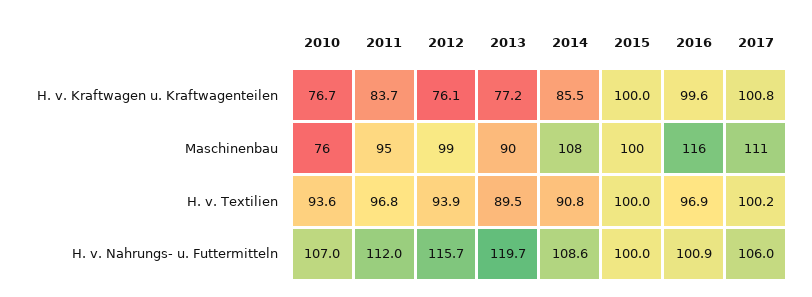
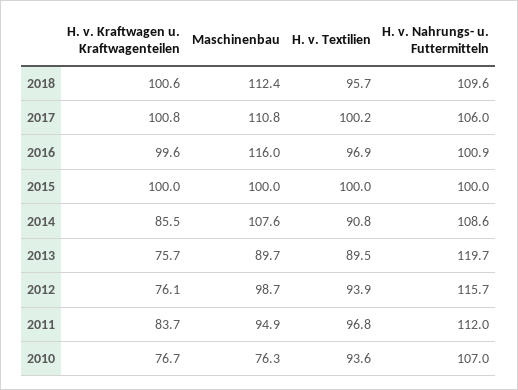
2013, H. v. Kraftwagen u. Kraftwagenteilen: 77.2 -> 75.7
2018, H. v. Kraftwagen u. Kraftwagenteilen: none -> 100.6
2018, Maschinenbau: none -> 112.4
2018, H. v. Textilien: none -> 95.7
2018, H. v. Nahrungs- u. Futtermitteln: none -> 109.6

